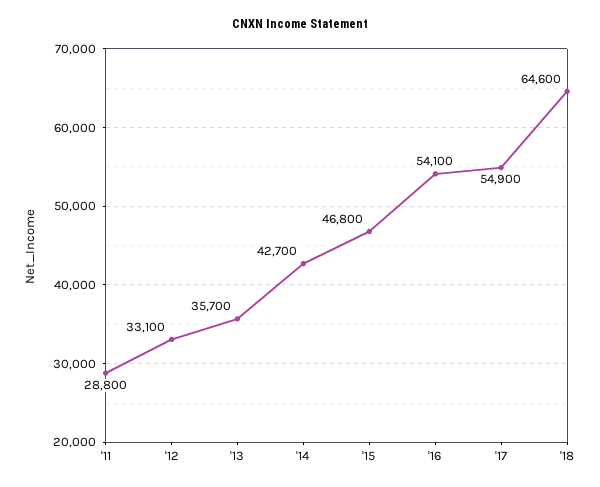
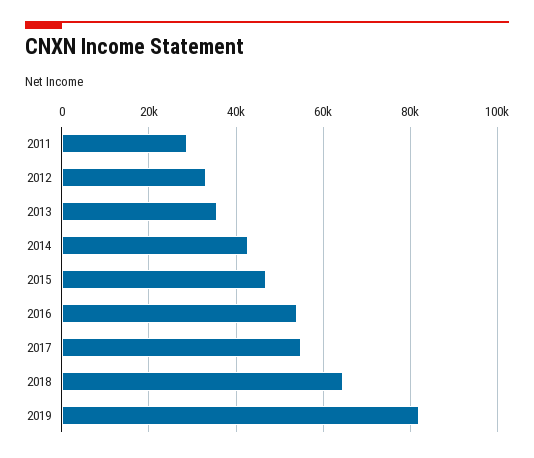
2019: none -> 82000

